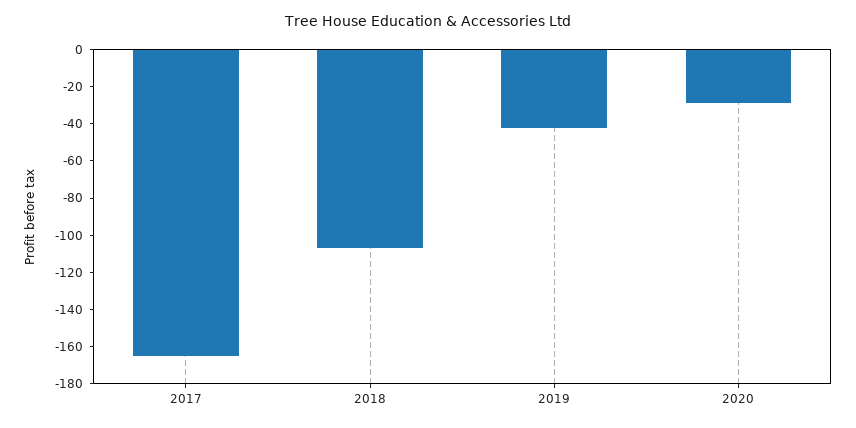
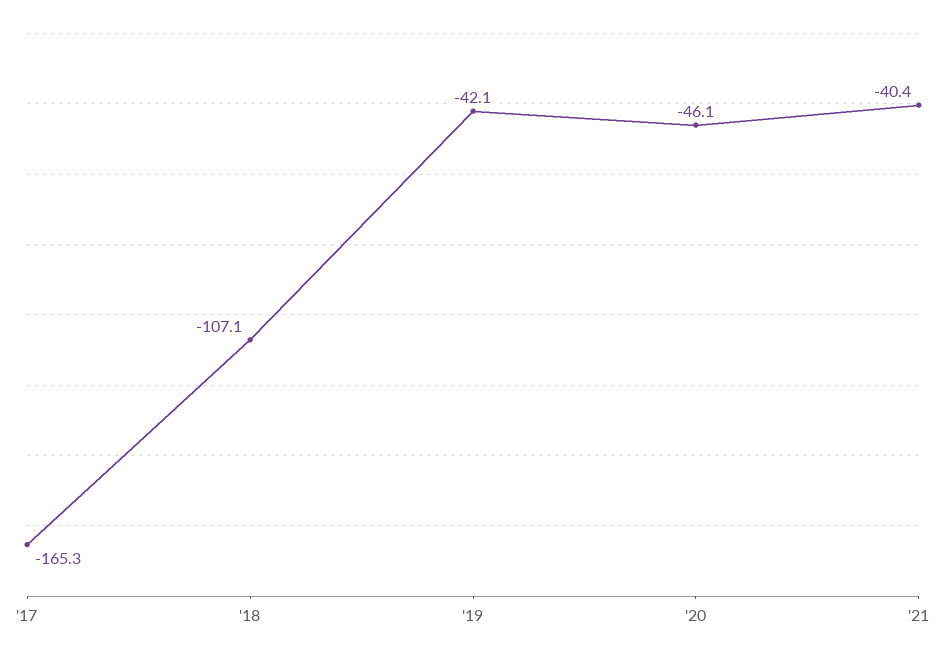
2020: -30 -> -46.1
'21: none -> -40.4

